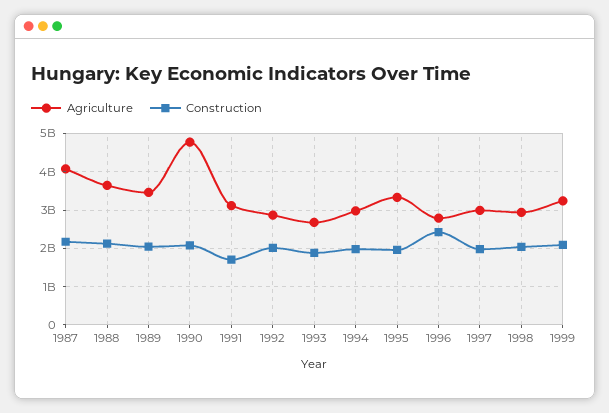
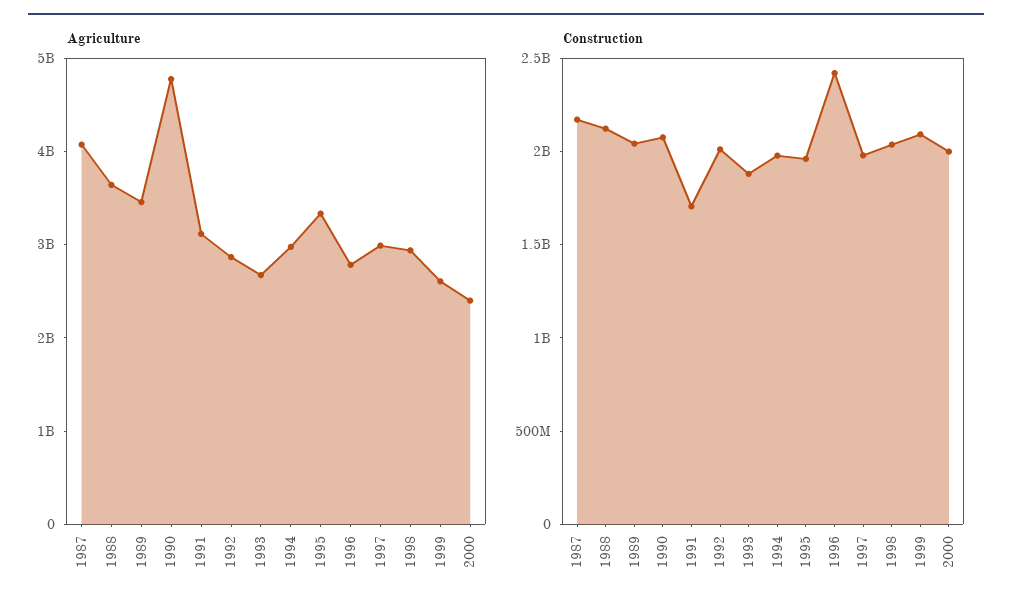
Agriculture, 1999: 3200000000 -> 2600000000
Agriculture, 2000: none -> 2400000000
Construction, 2000: none -> 2000000000

